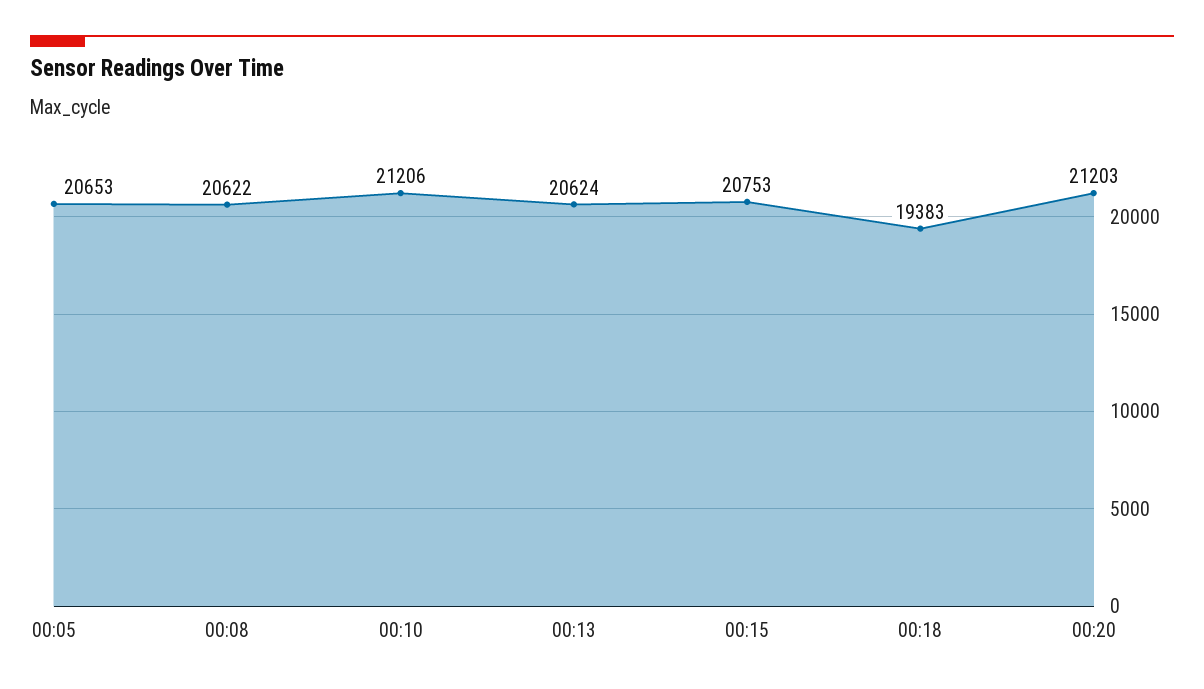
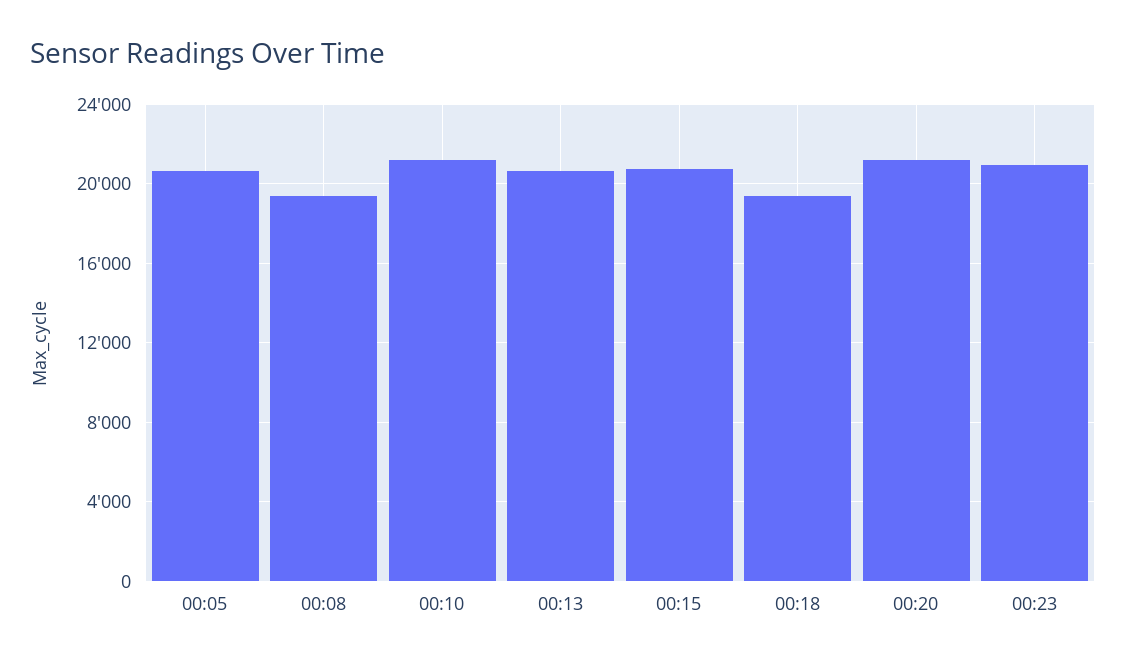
00:08: 20622 -> 19500
00:23: none -> 21000

